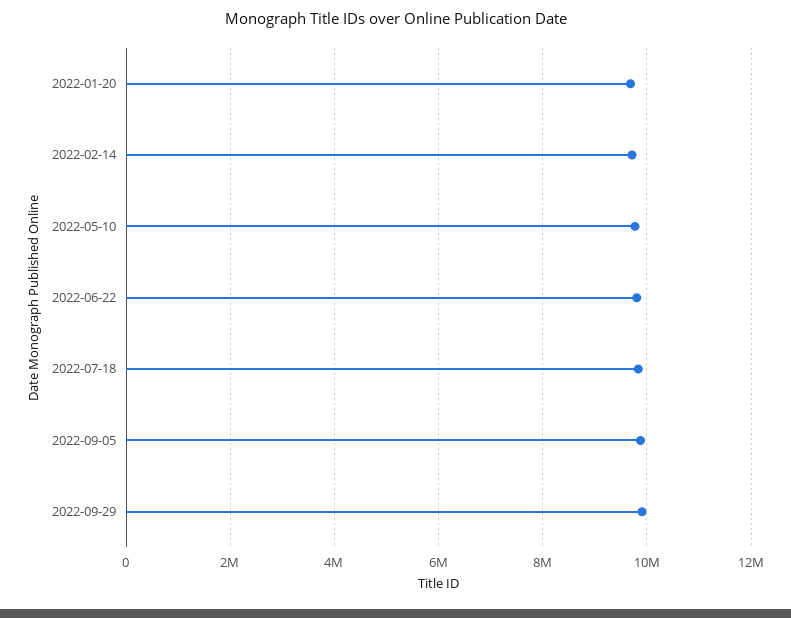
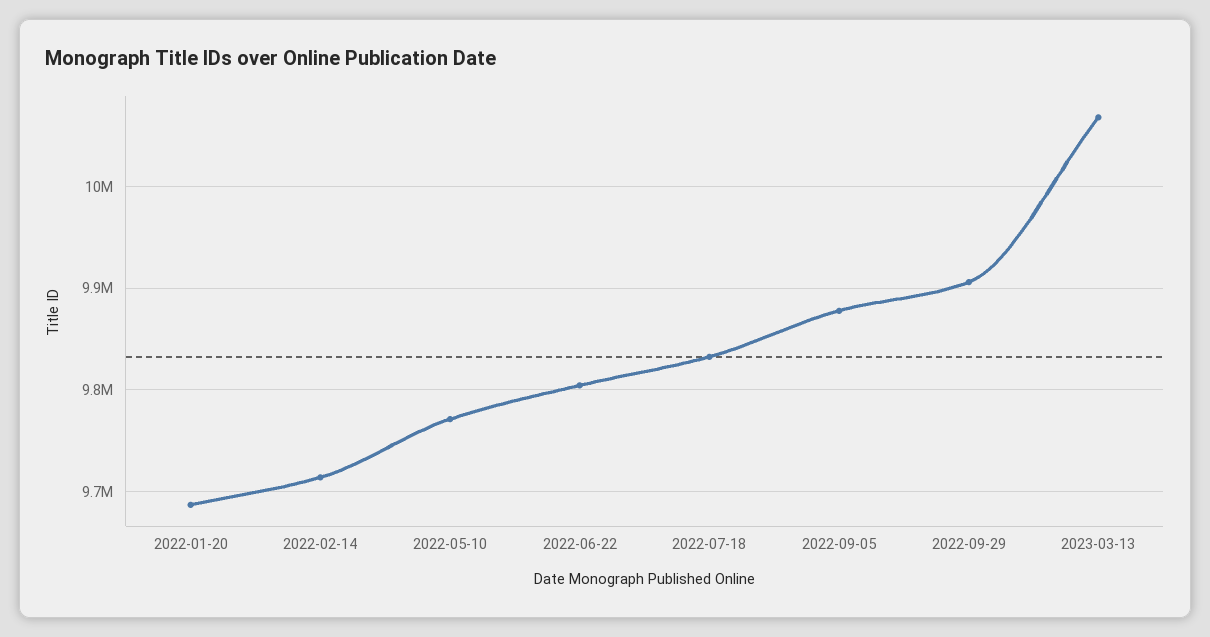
2023-03-13: none -> 10070000

